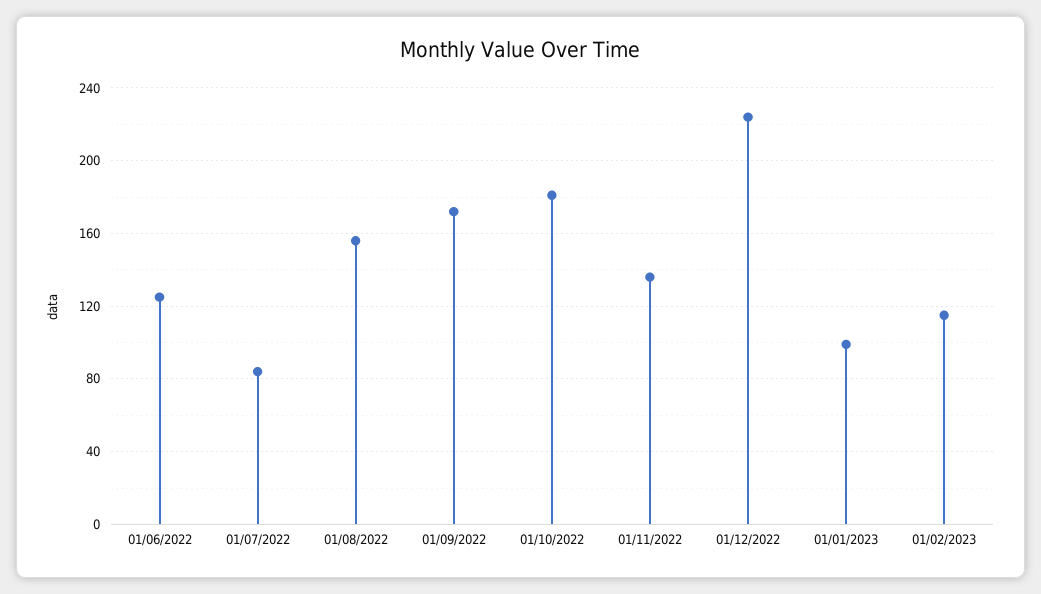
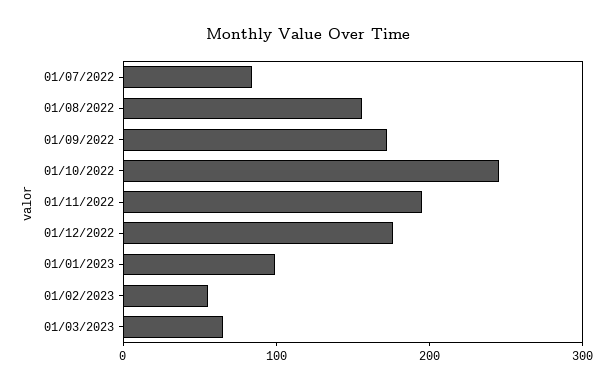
01/06/2022: 125 -> none
01/10/2022: 180 -> 240
01/11/2022: 135 -> 200
01/12/2022: 225 -> 180
01/02/2023: 115 -> 60
01/03/2023: none -> 60

